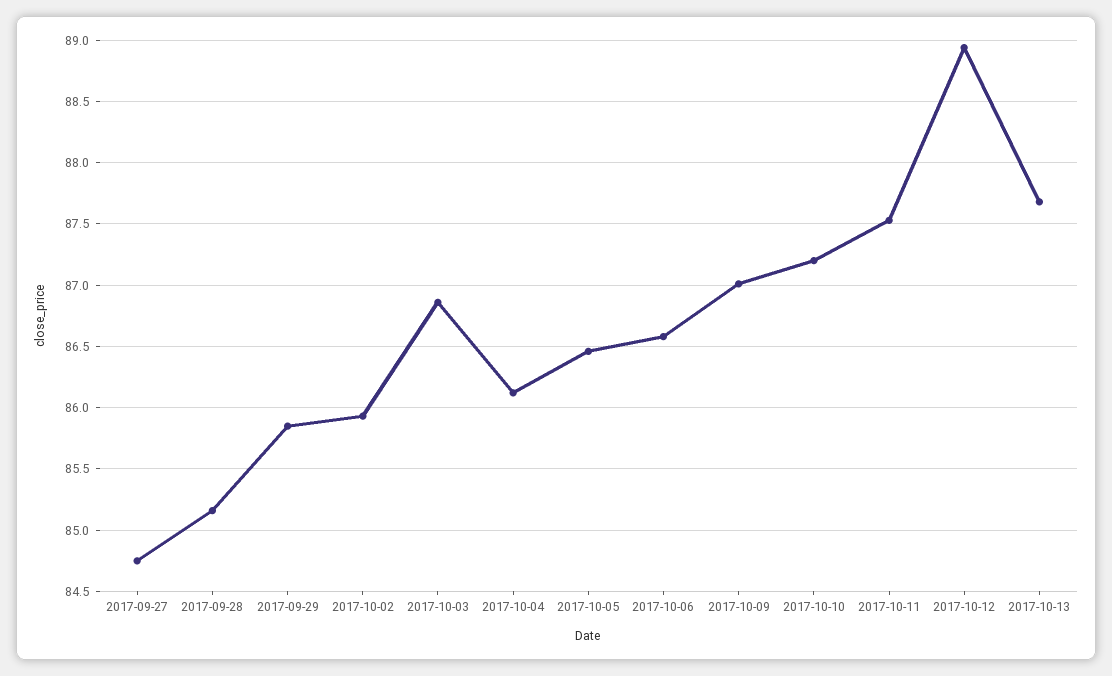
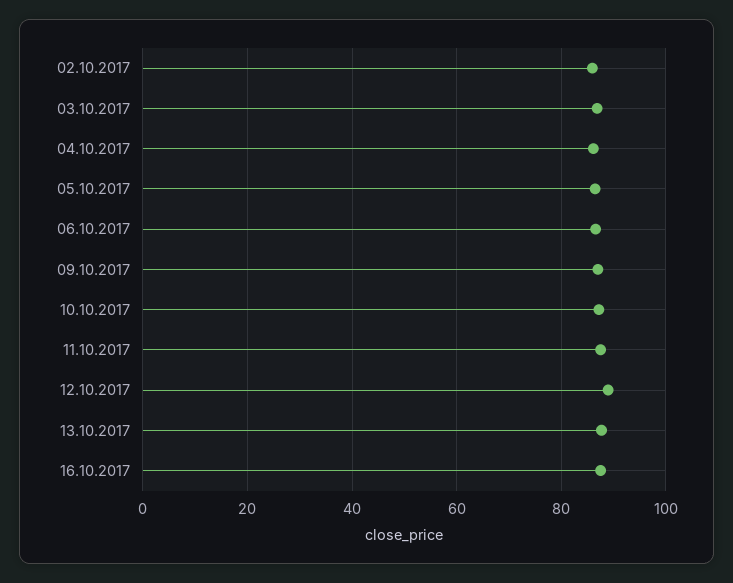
2017-09-27: 84.75 -> none
2017-09-28: 85.15 -> none
2017-09-29: 85.85 -> none
16.10.2017: none -> 88

